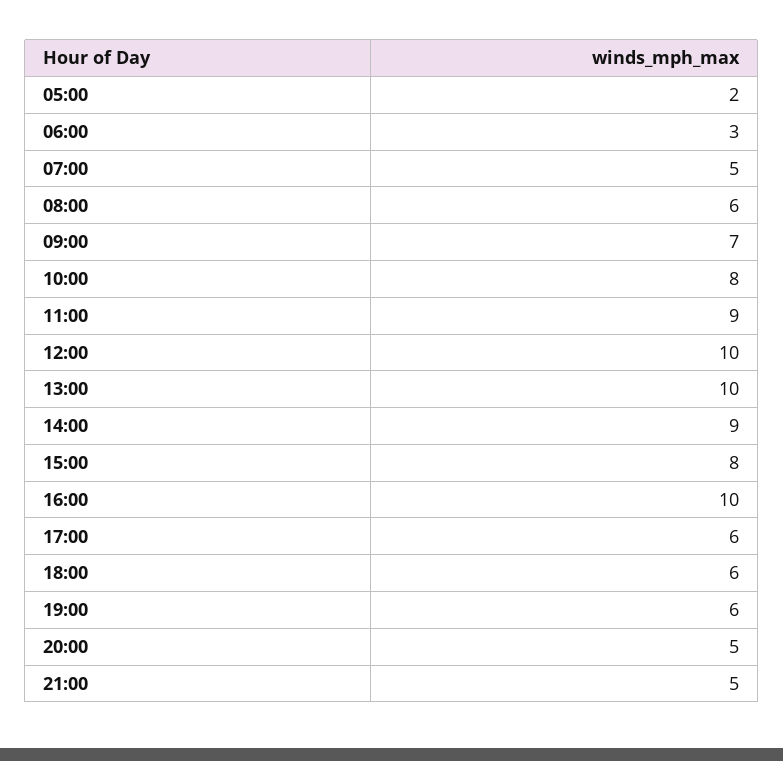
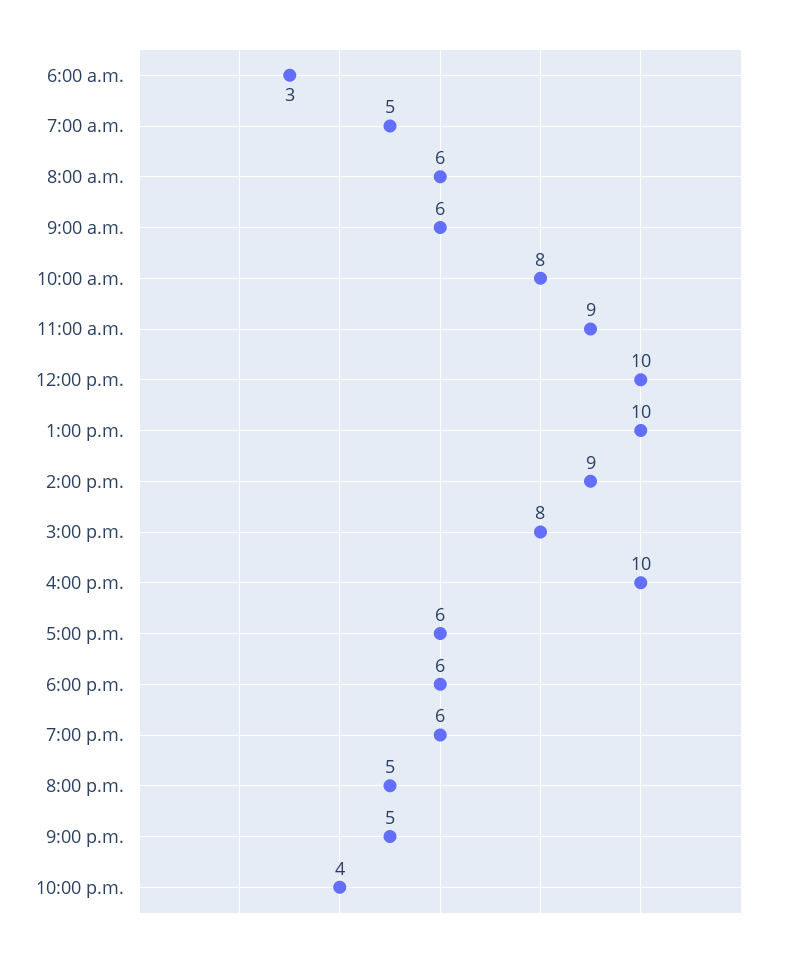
05:00: 2 -> none
09:00: 7 -> 6
10:00 p.m.: none -> 4

